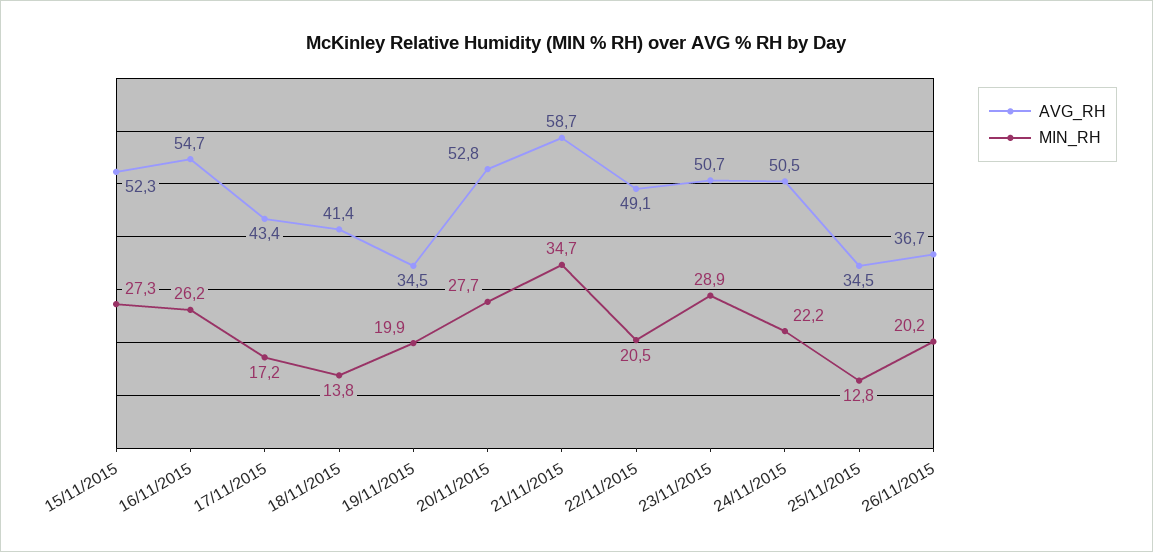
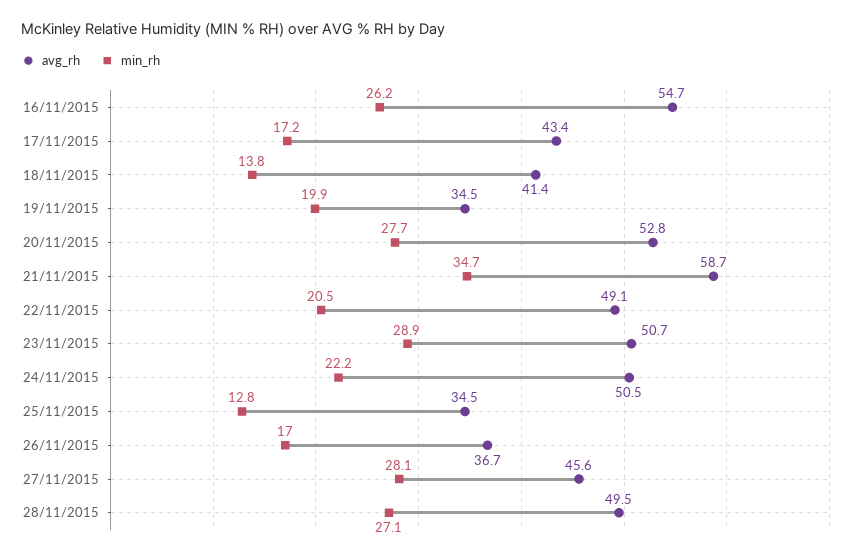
AVG_RH, 15/11/2015: 52.3 -> none
MIN_RH, 15/11/2015: 27.3 -> none
MIN_RH, 26/11/2015: 20.2 -> 17
AVG_RH, 27/11/2015: none -> 45.6
MIN_RH, 27/11/2015: none -> 28.1
AVG_RH, 28/11/2015: none -> 49.5
MIN_RH, 28/11/2015: none -> 27.1

